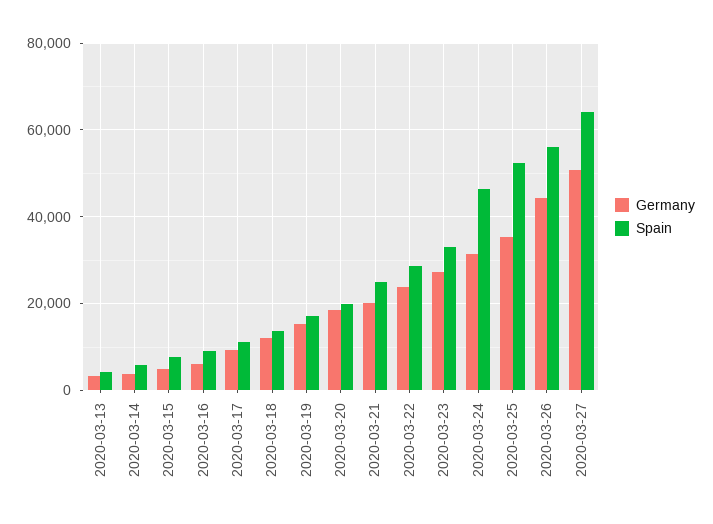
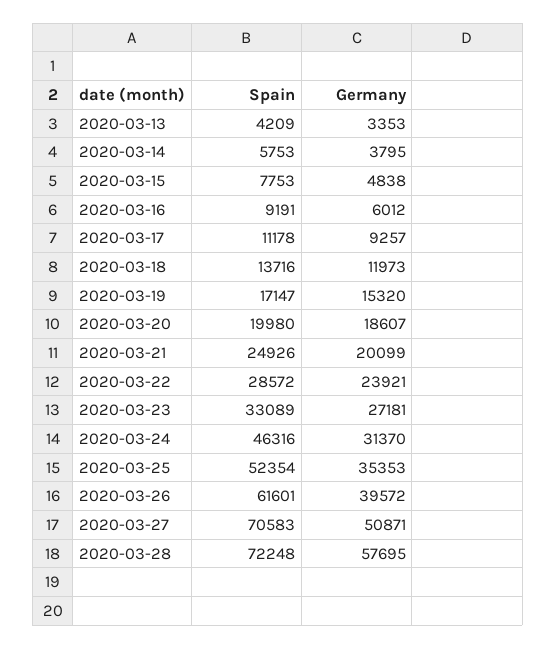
Germany, 2020-03-26: 44000 -> 39572
Spain, 2020-03-26: 56000 -> 61601
Spain, 2020-03-27: 64000 -> 70583
Spain, 2020-03-28: none -> 72248
Germany, 2020-03-28: none -> 57695

